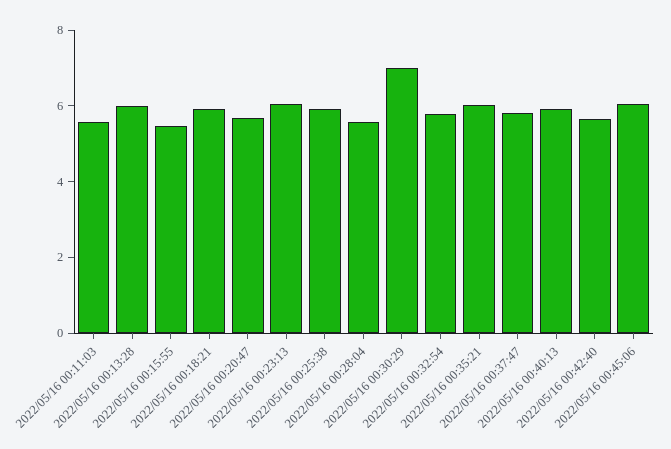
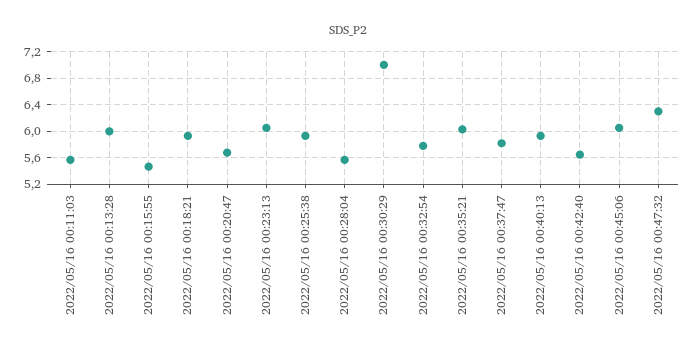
2022/05/16 00:47:32: none -> 6.3

